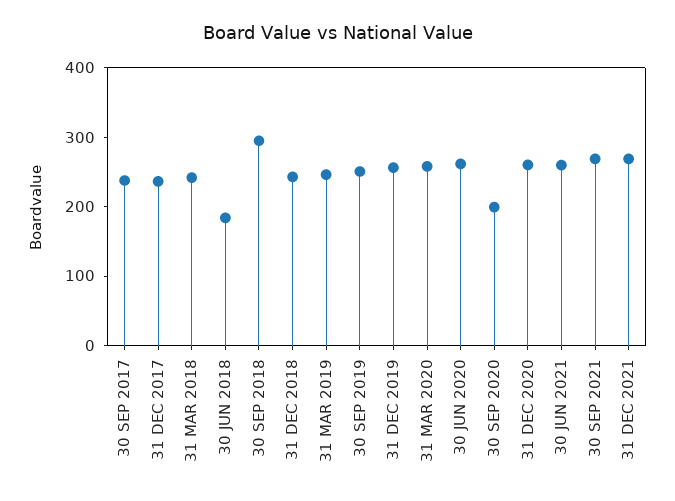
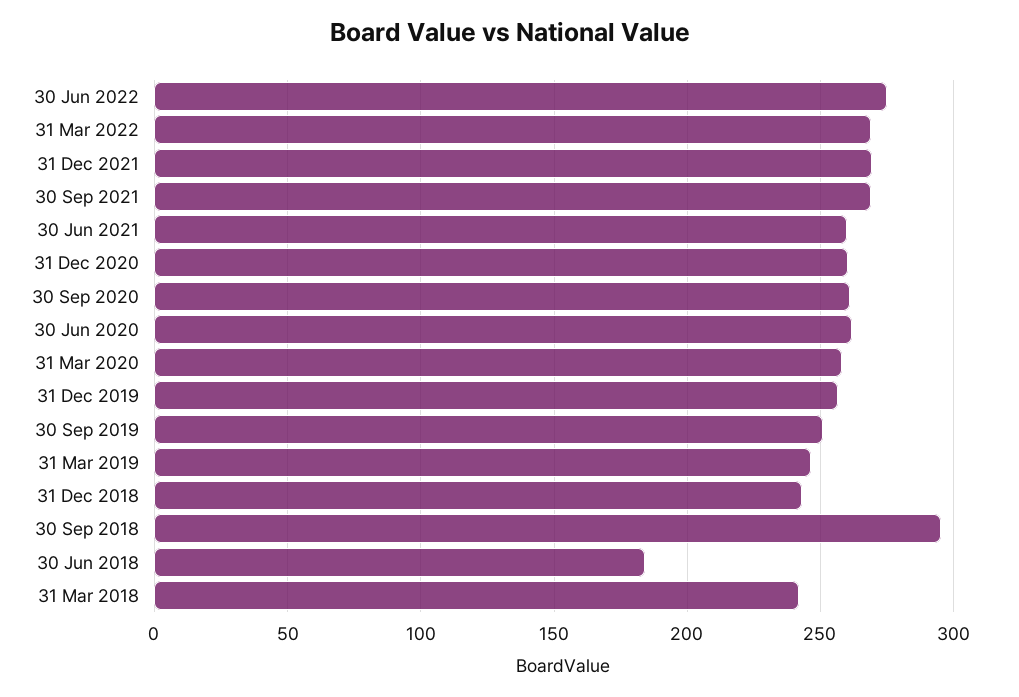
30 SEP 2017: 240 -> none
31 DEC 2017: 240 -> none
30 SEP 2020: 200 -> 260
30 Jun 2022: none -> 275
31 Mar 2022: none -> 270

